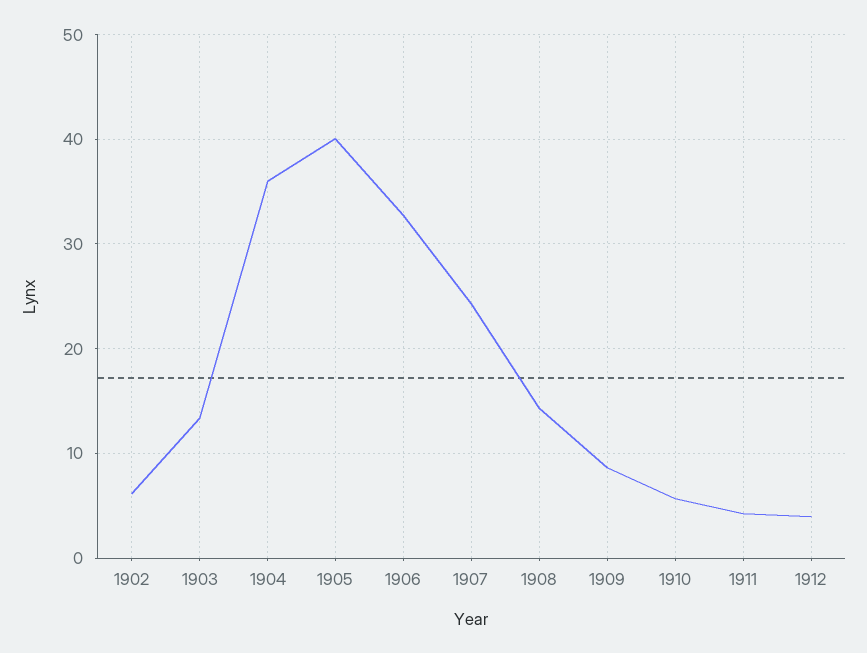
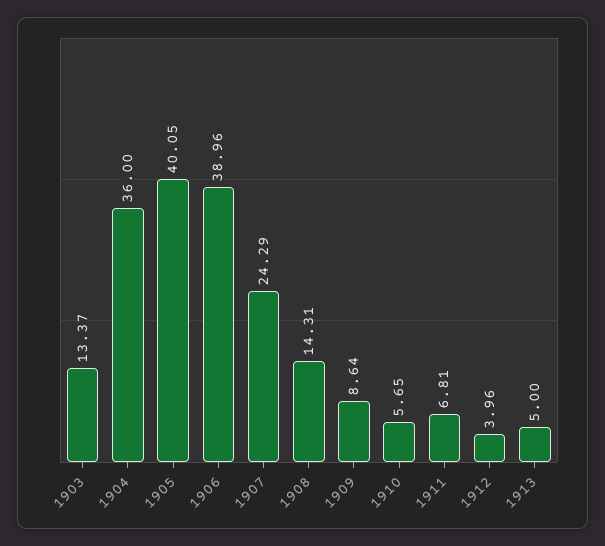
1902: 6 -> none
1906: 33 -> 38.96
1911: 4 -> 6.81
1913: none -> 5

